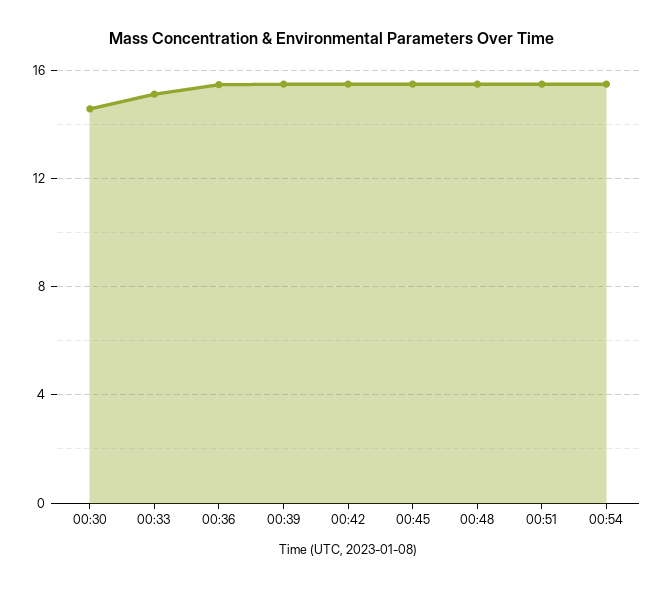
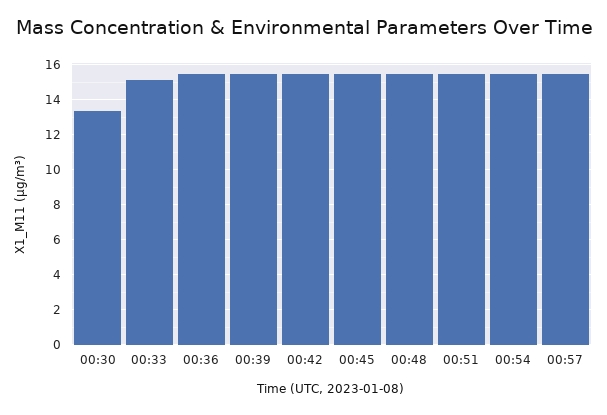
00:30: 14.5 -> 13.5
00:57: none -> 15.5

